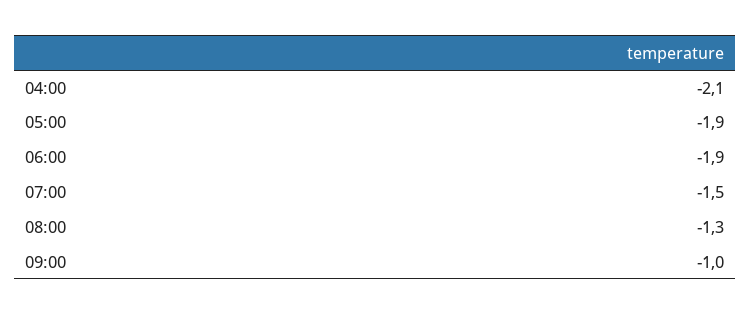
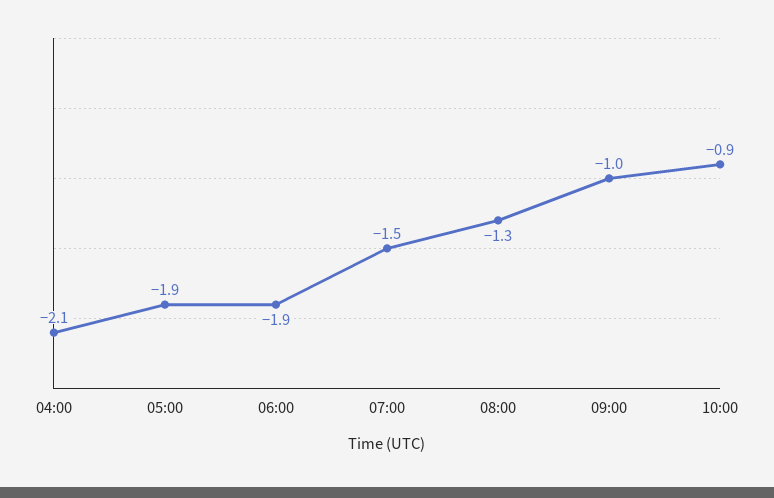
10:00: none -> -0.9

